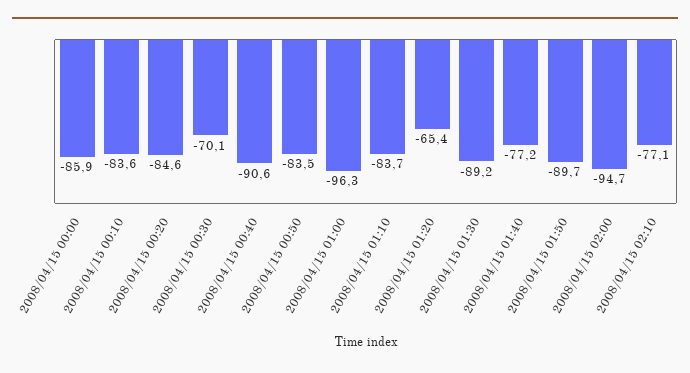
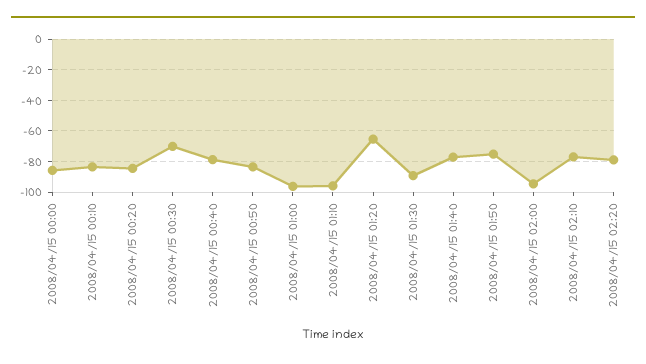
2008/04/15 00:40: -90.6 -> -80
2008/04/15 01:10: -83.7 -> -95
2008/04/15 01:50: -89.7 -> -75
2008/04/15 02:20: none -> -80

